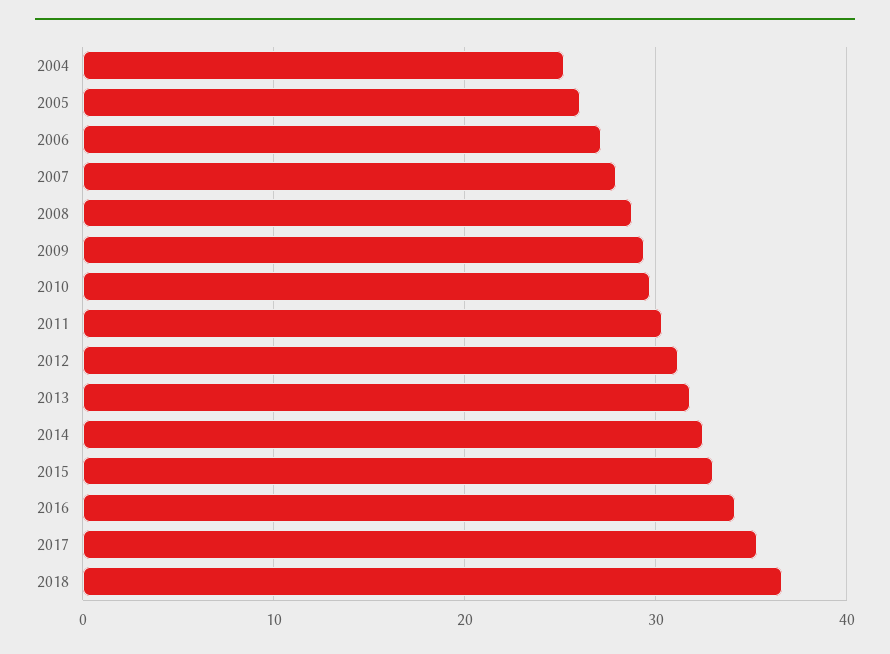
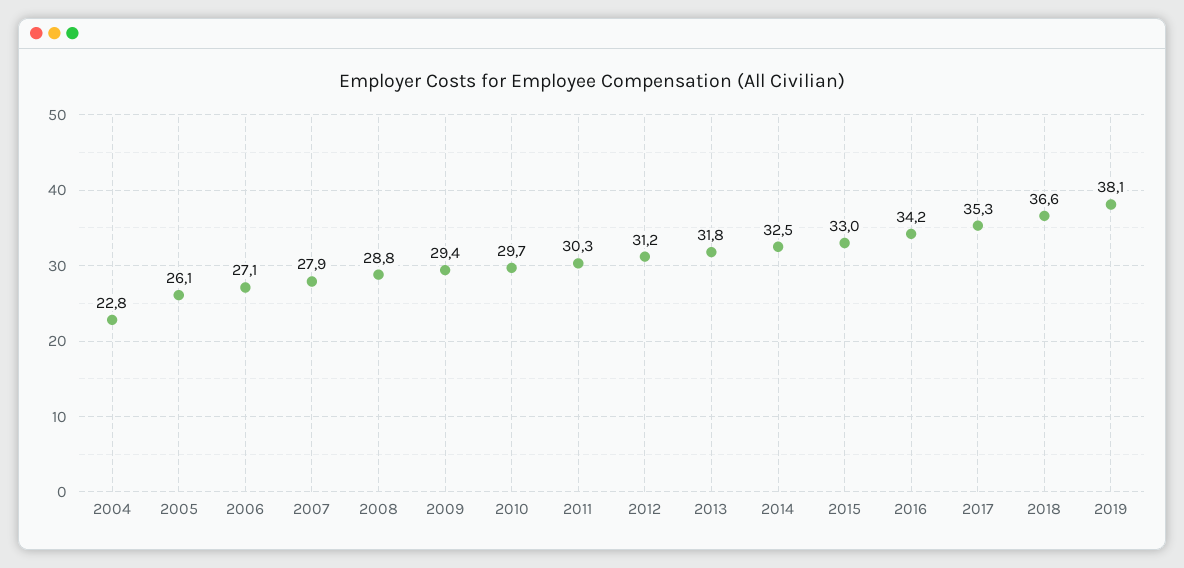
2004: 25 -> 22.8
2019: none -> 38.1

